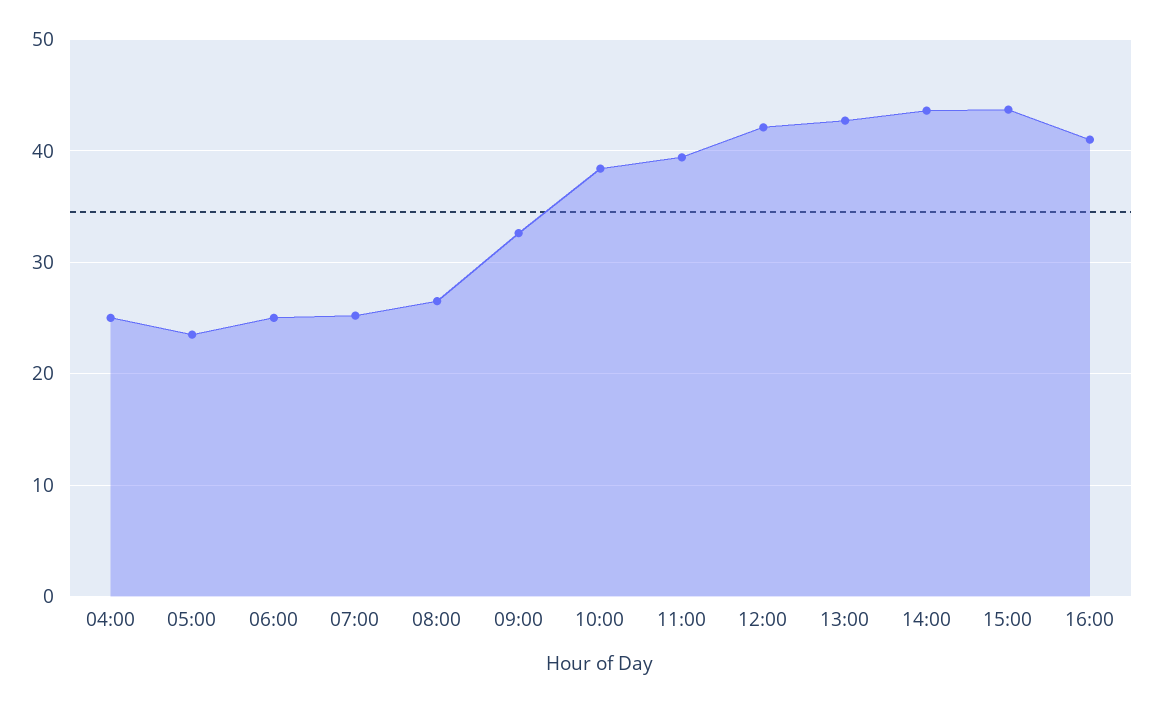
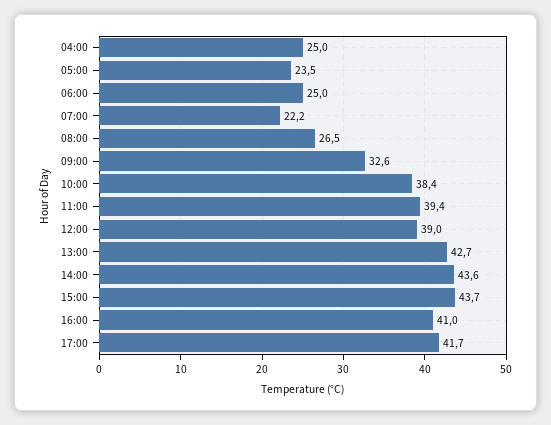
07:00: 25 -> 22.2
12:00: 42 -> 39
17:00: none -> 41.7

